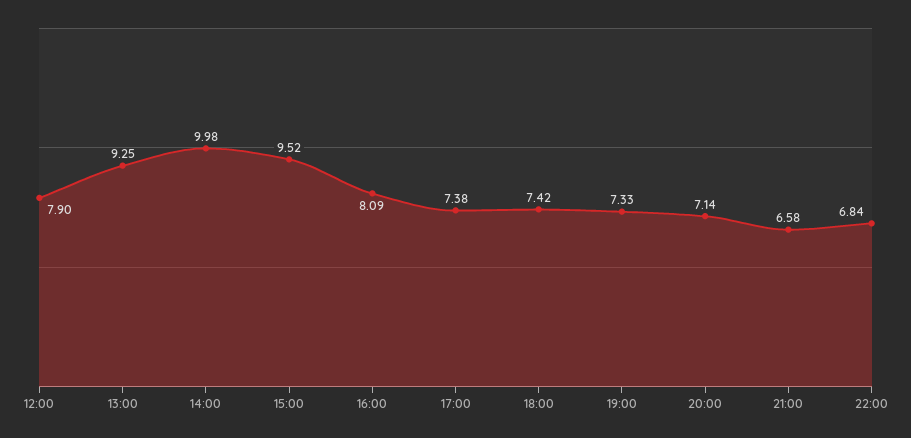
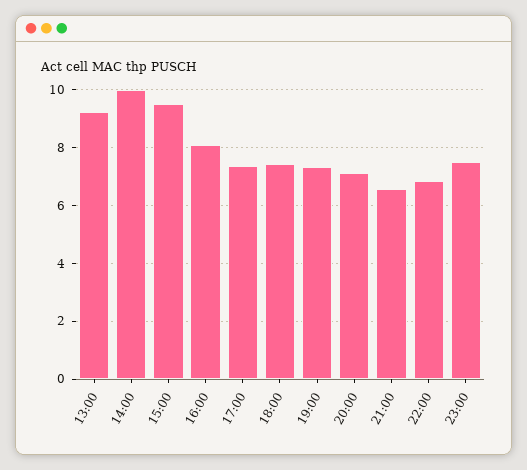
12:00: 7.9 -> none
23:00: none -> 7.5

